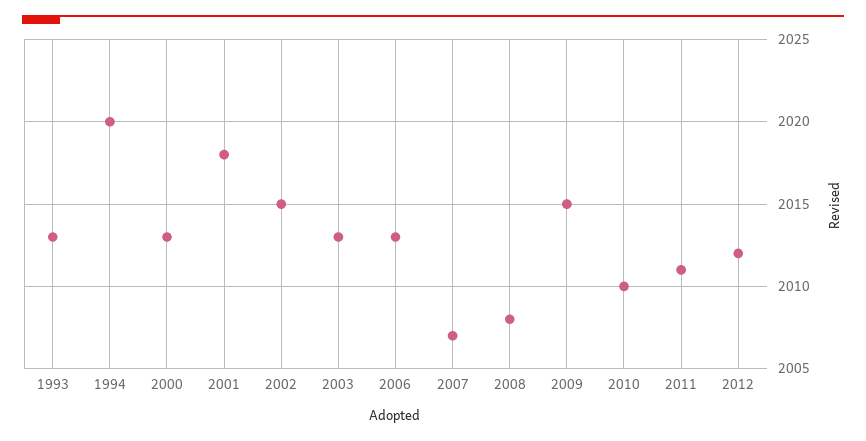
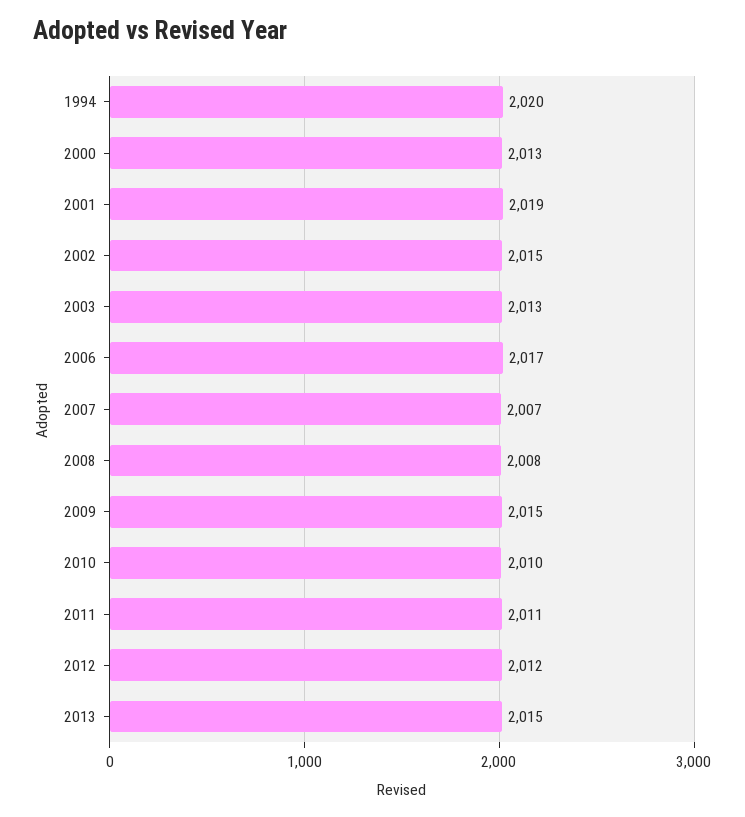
1993: 2013 -> none
2001: 2018 -> 2019
2006: 2013 -> 2017
2013: none -> 2015

